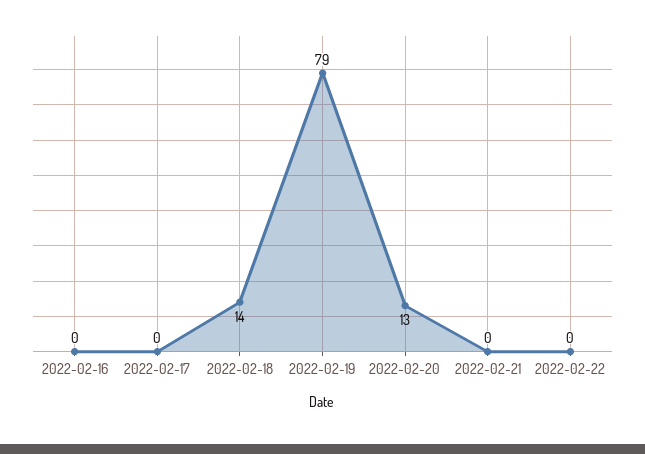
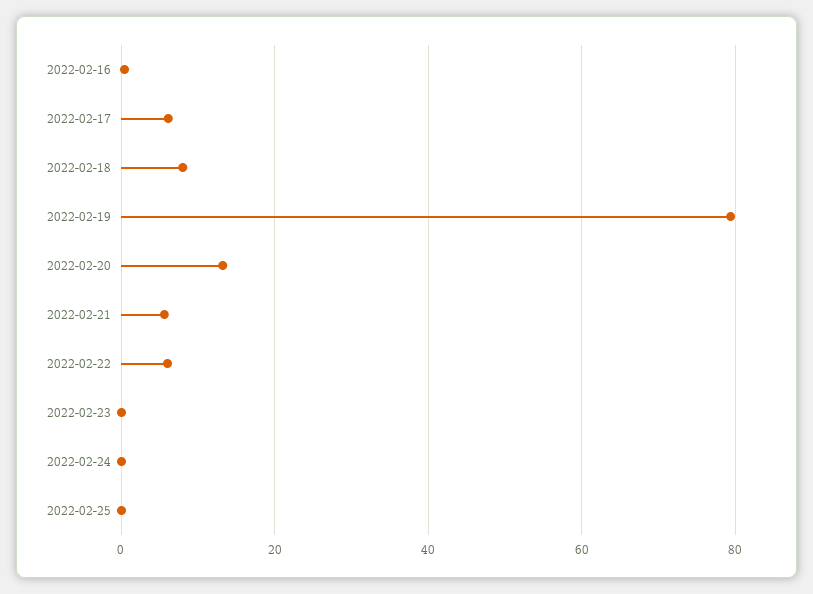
2022-02-17: 0 -> 6
2022-02-18: 14 -> 8
2022-02-21: 0 -> 6
2022-02-22: 0 -> 6
2022-02-23: none -> 0
2022-02-24: none -> 0
2022-02-25: none -> 0

